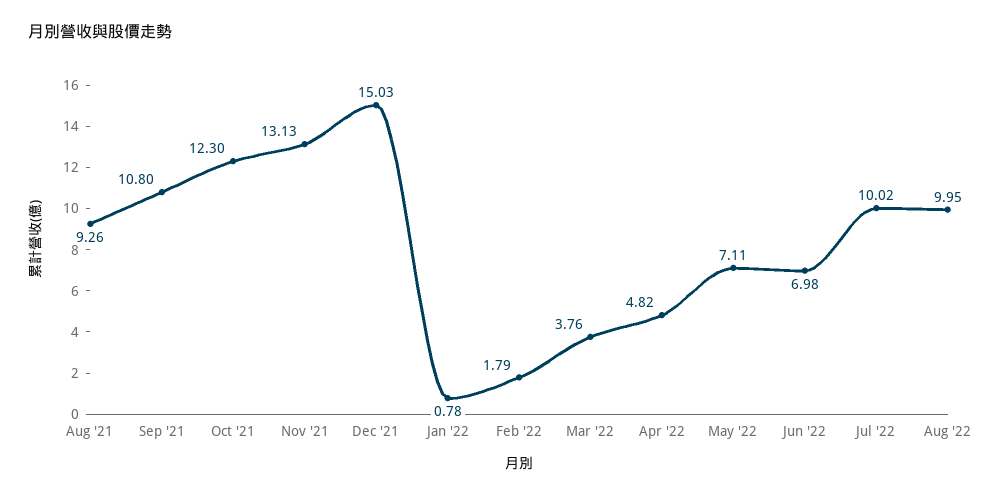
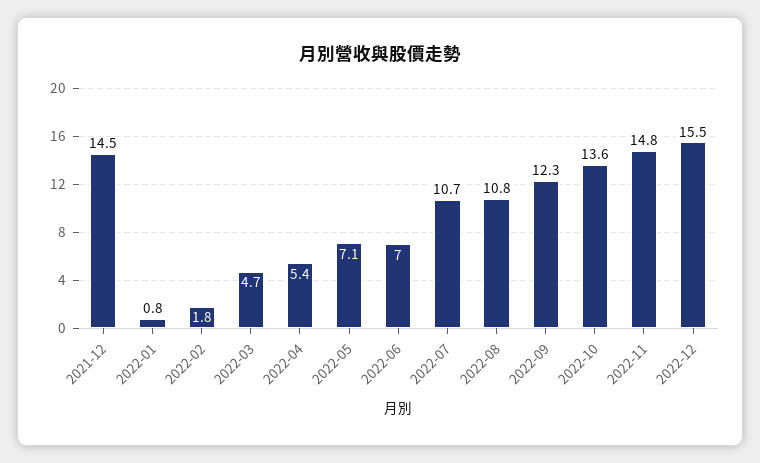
Aug '21: 9.26 -> none
Sep '21: 10.8 -> none
Oct '21: 12.3 -> none
Nov '21: 13.13 -> none
Dec '21: 15.03 -> 14.5
Mar '22: 3.76 -> 4.7
Apr '22: 4.82 -> 5.4
Jul '22: 10.02 -> 10.7
Aug '22: 9.95 -> 10.8
2022-09: none -> 12.3
2022-10: none -> 13.6
2022-11: none -> 14.8
2022-12: none -> 15.5

